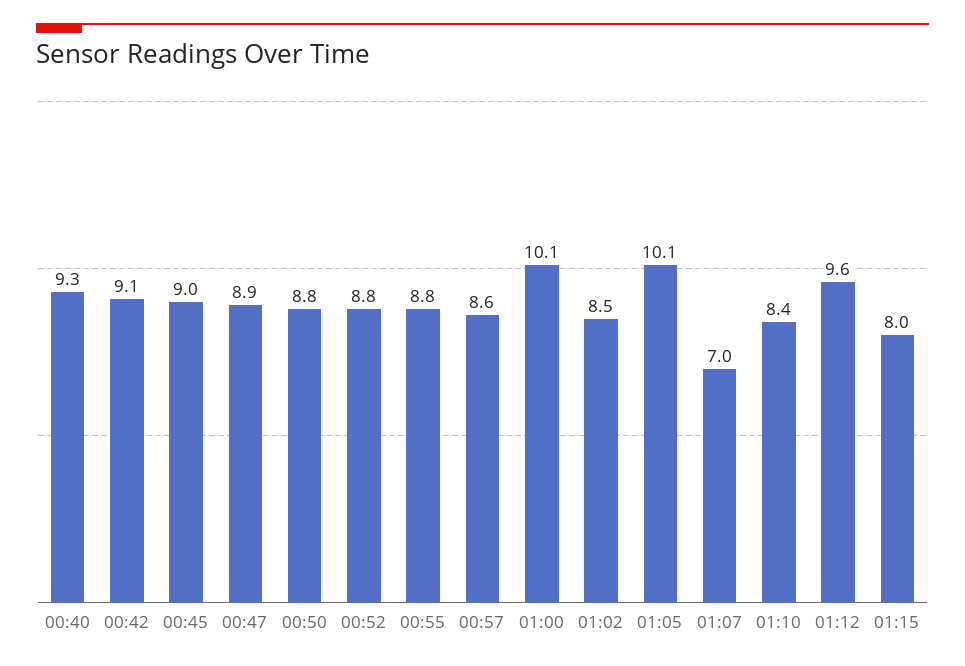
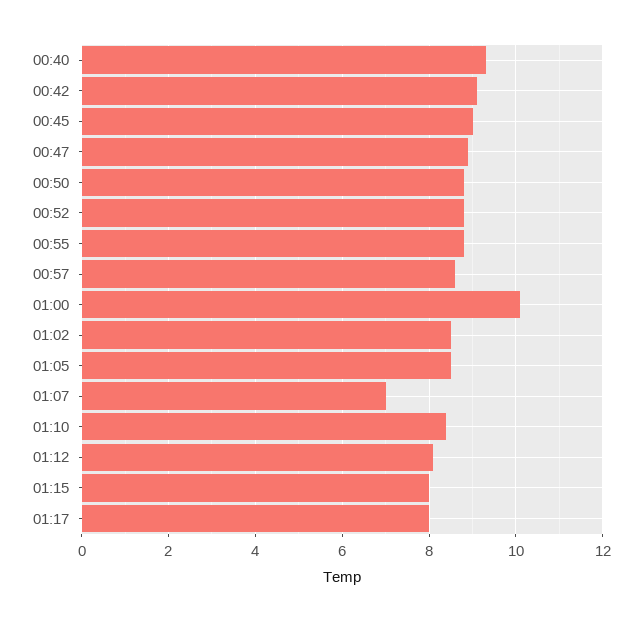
01:05: 10.1 -> 8.5
01:12: 9.6 -> 8
01:17: none -> 8

